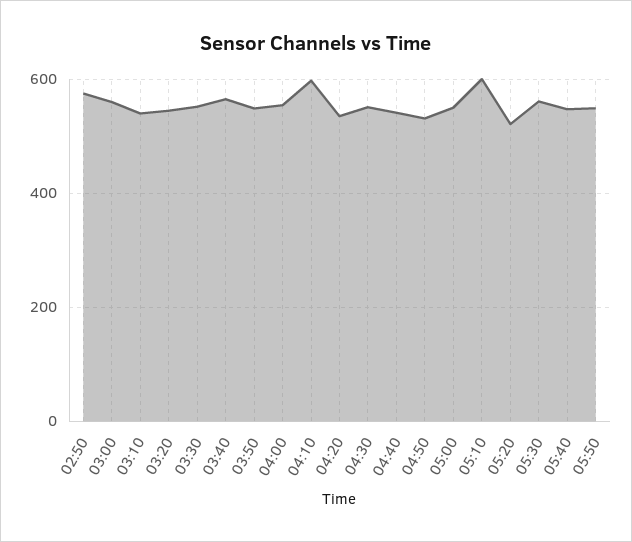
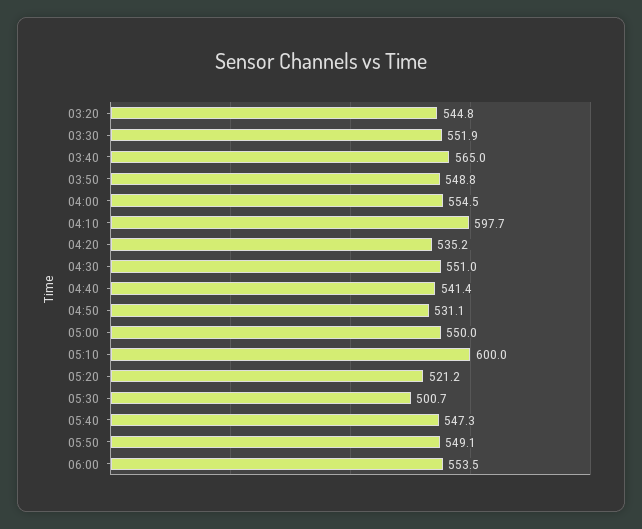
02:50: 580 -> none
03:00: 560 -> none
03:10: 540 -> none
05:30: 560 -> 500.7
06:00: none -> 553.5

